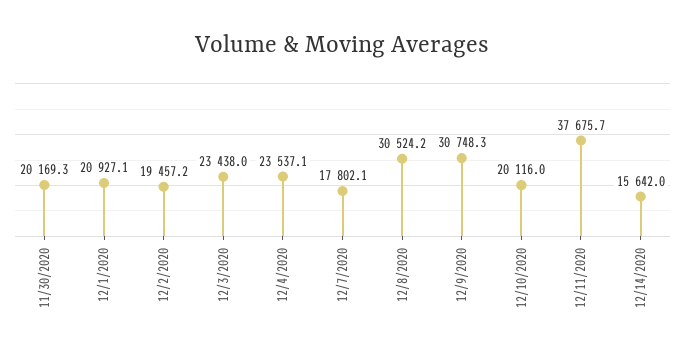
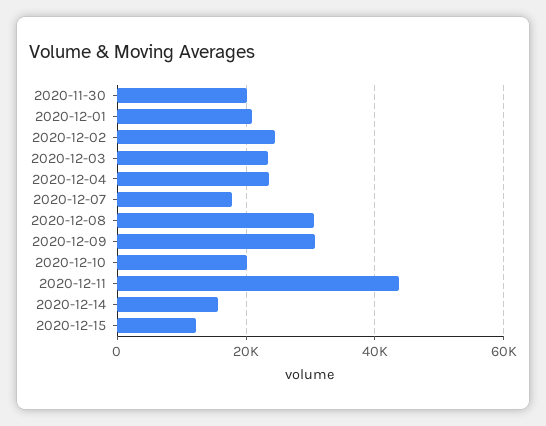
12/2/2020: 19457.2 -> 24000
12/11/2020: 37675.7 -> 44000
2020-12-15: none -> 12000

